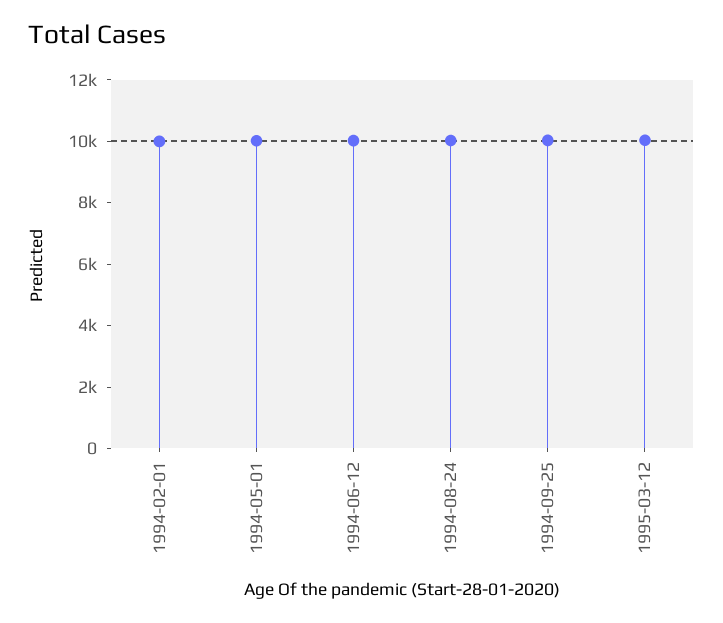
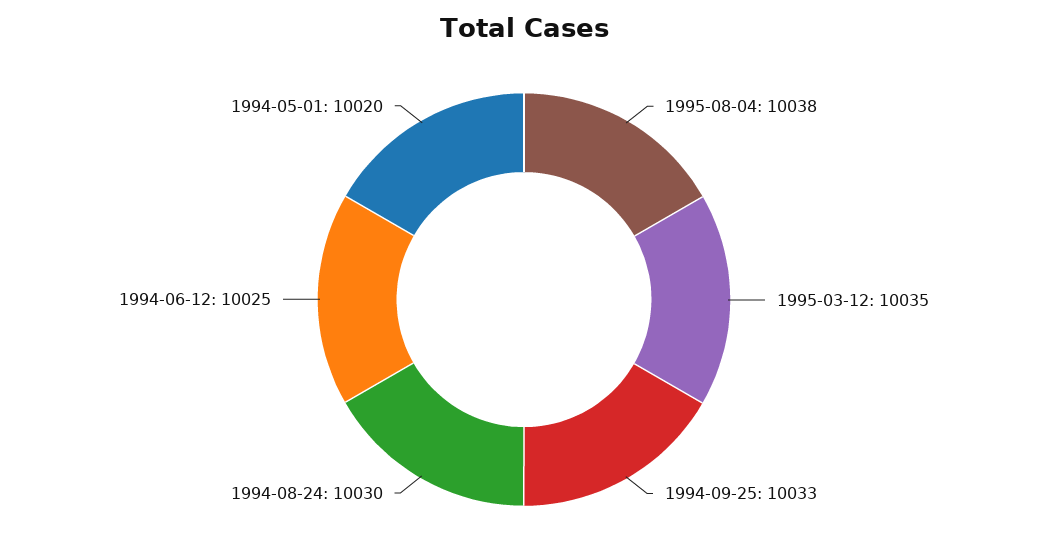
1994-02-01: 10000 -> none
1995-08-04: none -> 10038

